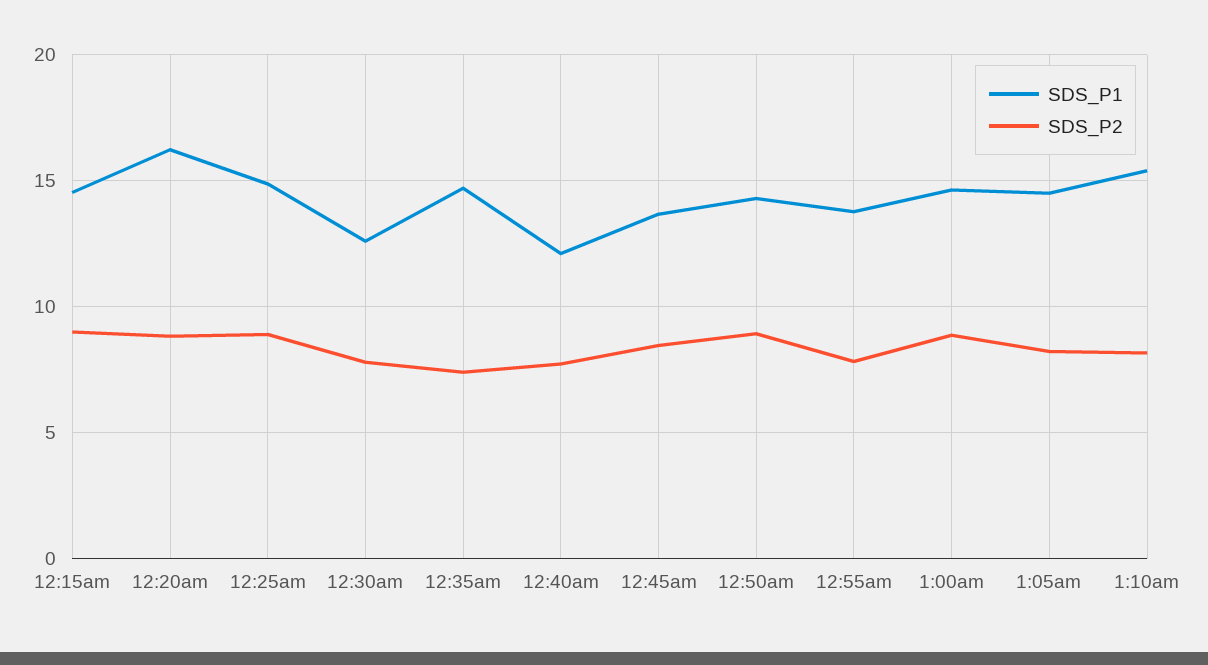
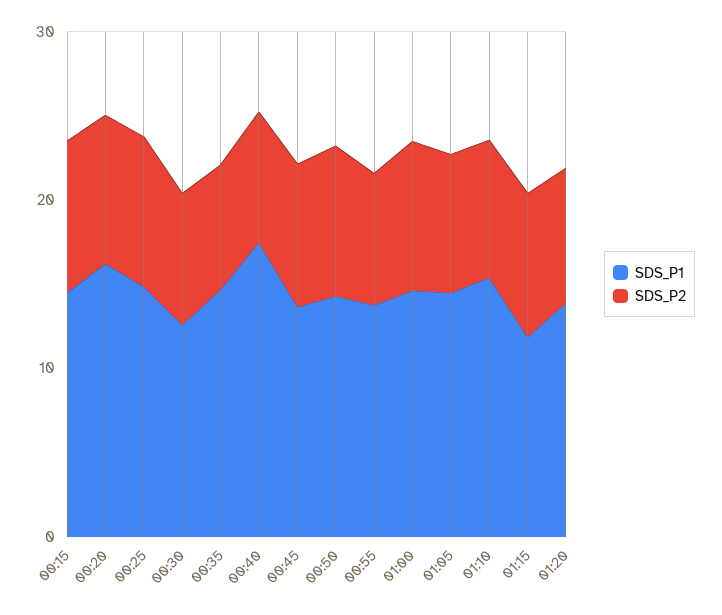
SDS_P1, 12:40am: 12 -> 18
SDS_P1, 01:15: none -> 12
SDS_P2, 01:15: none -> 8
SDS_P1, 01:20: none -> 14
SDS_P2, 01:20: none -> 8

